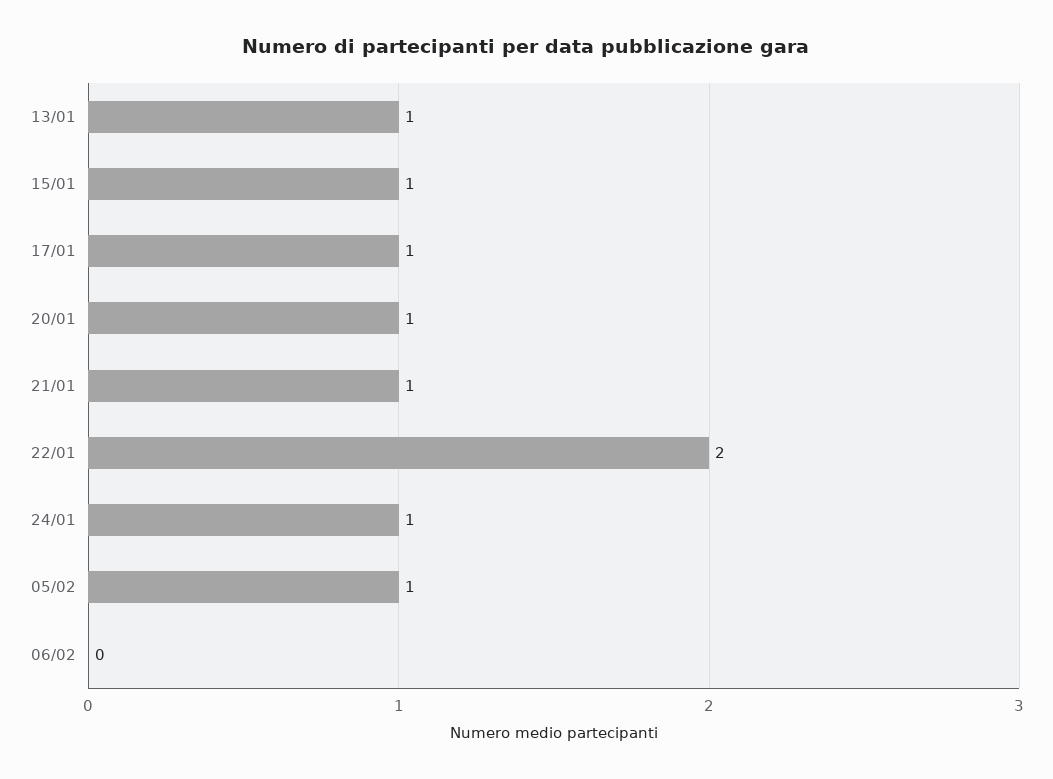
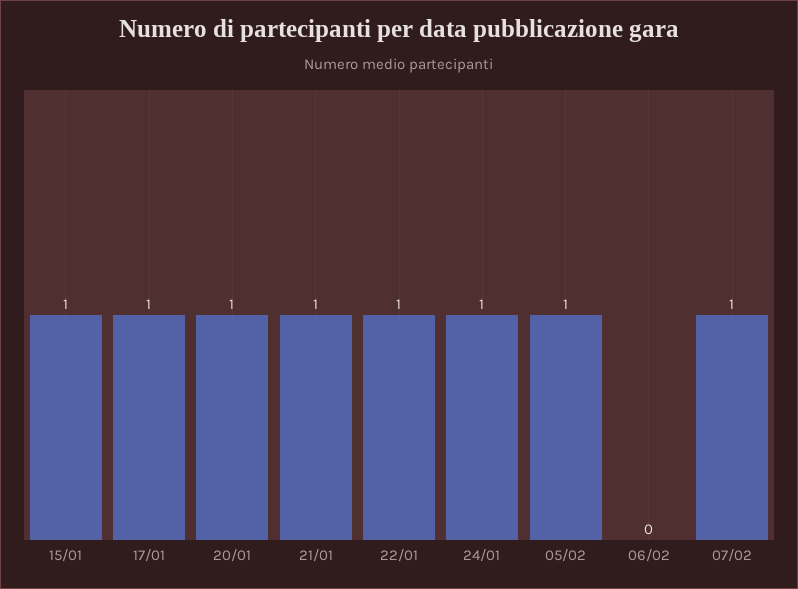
13/01: 1 -> none
22/01: 2 -> 1
07/02: none -> 1

